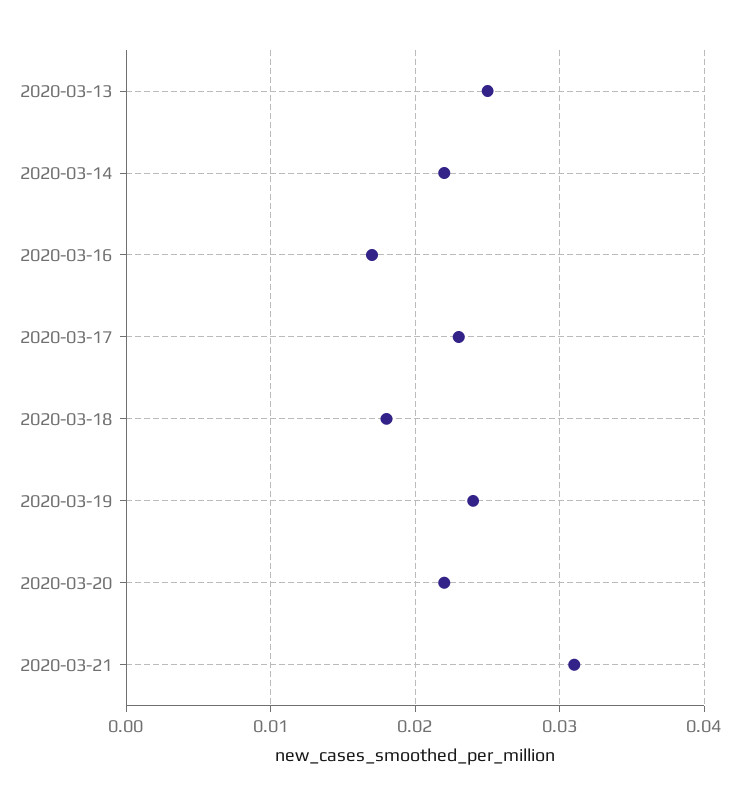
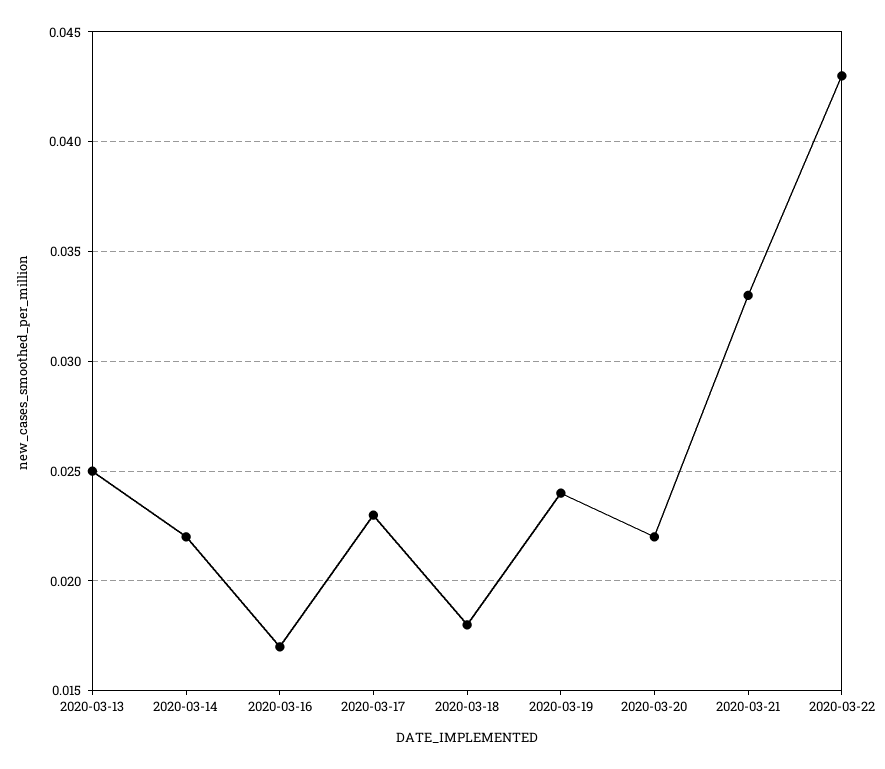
2020-03-21: 0.031 -> 0.033
2020-03-22: none -> 0.043

